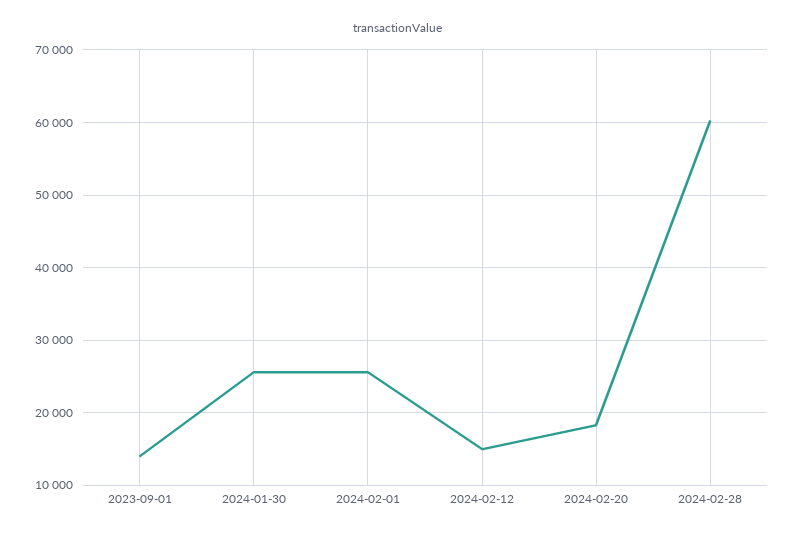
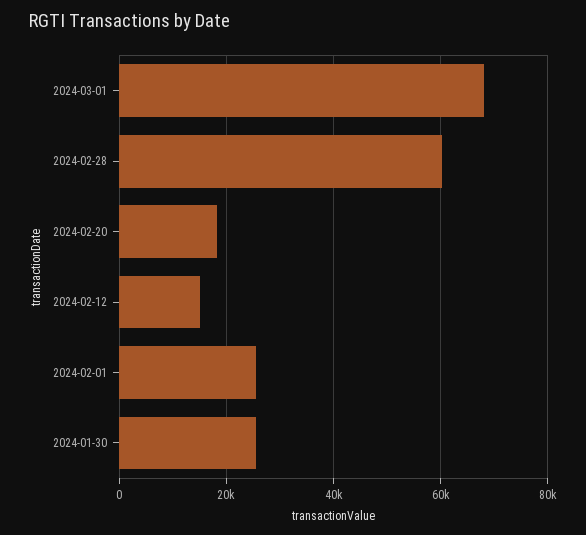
2023-09-01: 14000 -> none
2024-03-01: none -> 68000

